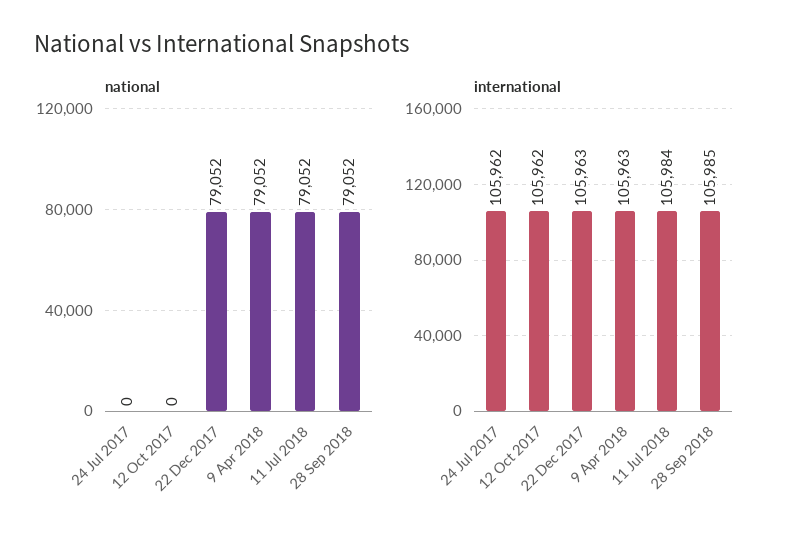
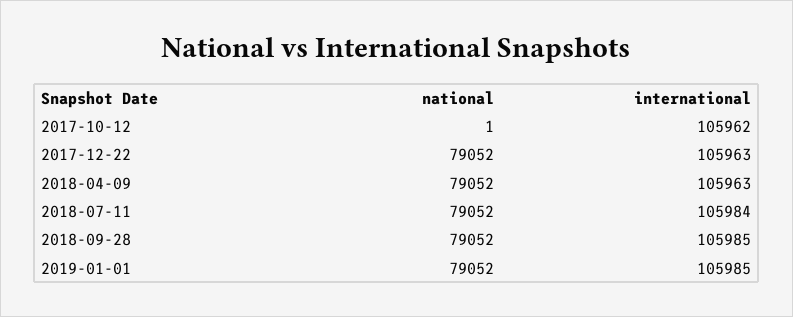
national, 24 Jul 2017: 0 -> none
national, 12 Oct 2017: 0 -> 1
international, 24 Jul 2017: 105962 -> none
national, 2019-01-01: none -> 79052
international, 2019-01-01: none -> 105985

